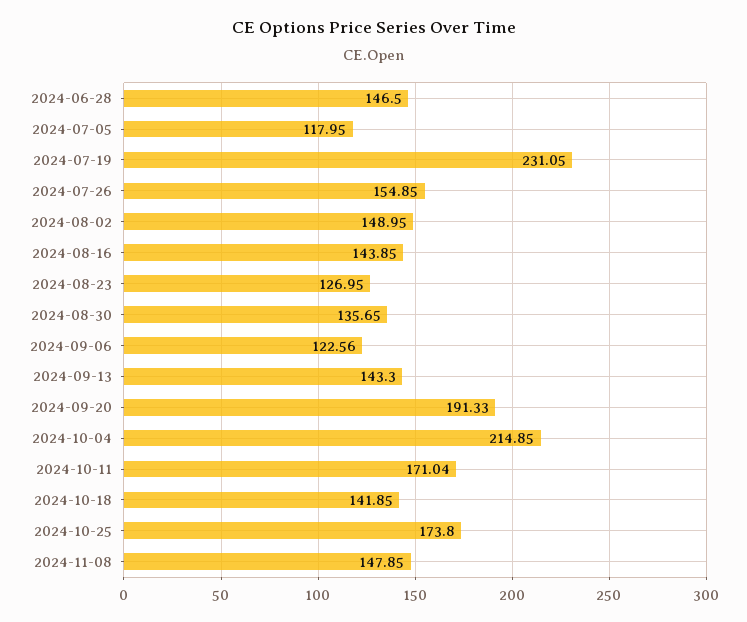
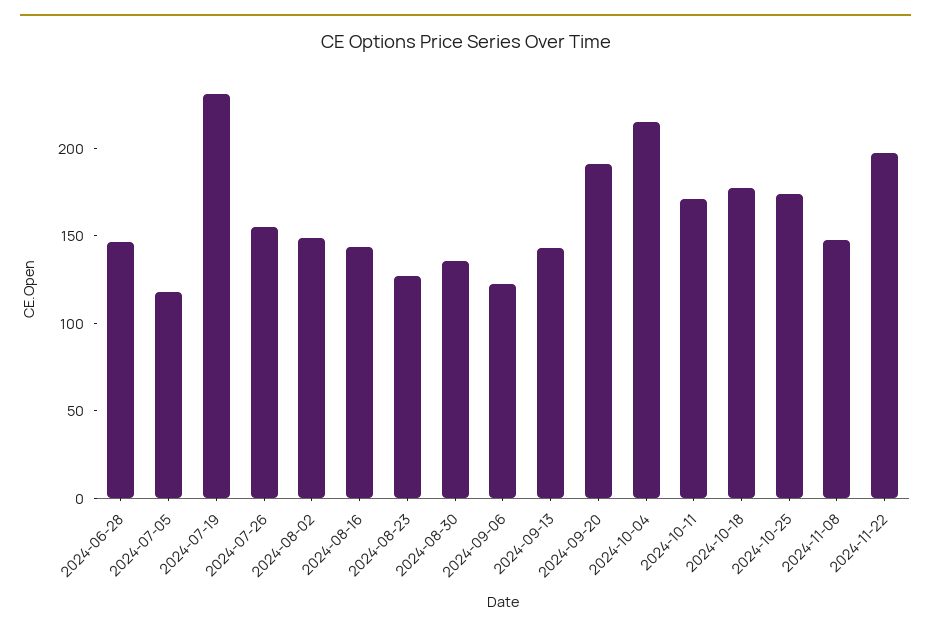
2024-10-18: 141.85 -> 180
2024-11-22: none -> 200

